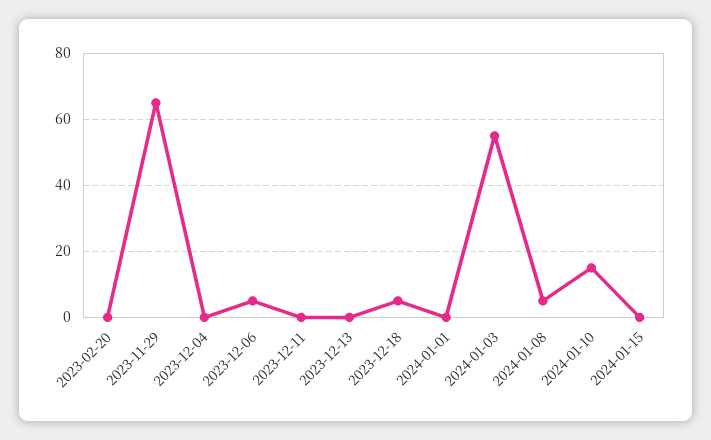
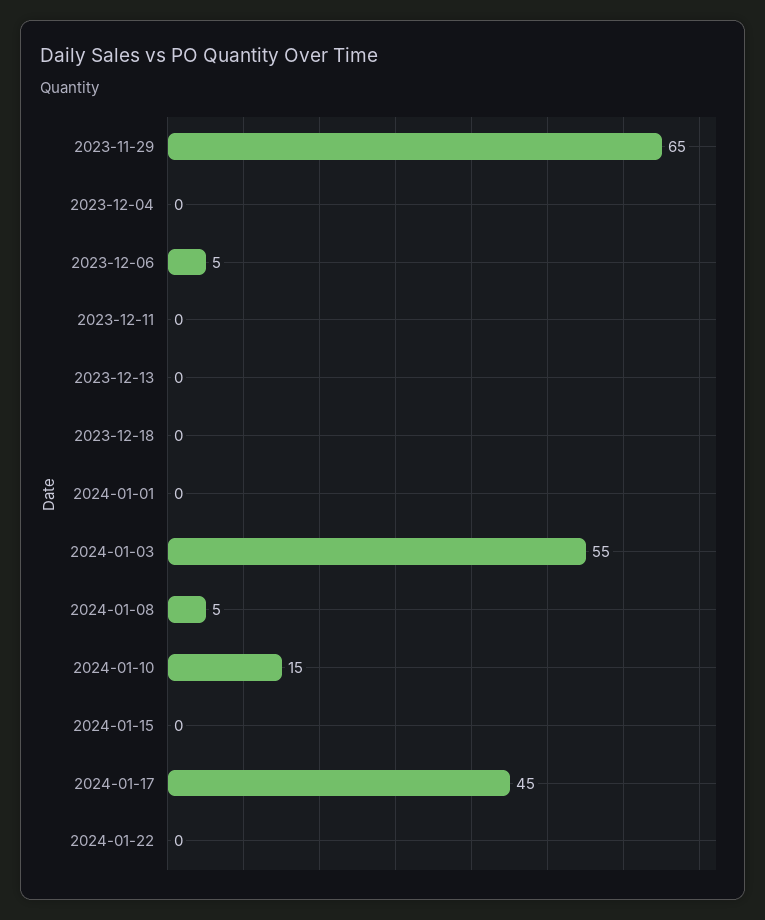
2023-02-20: 0 -> none
2023-12-18: 5 -> 0
2024-01-17: none -> 45
2024-01-22: none -> 0

